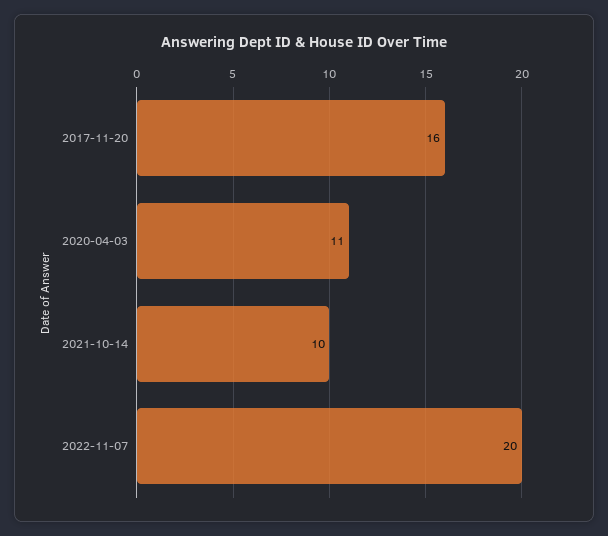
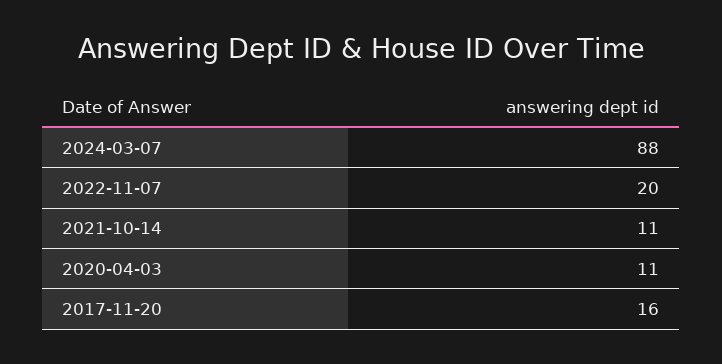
2021-10-14: 10 -> 11
2024-03-07: none -> 88

